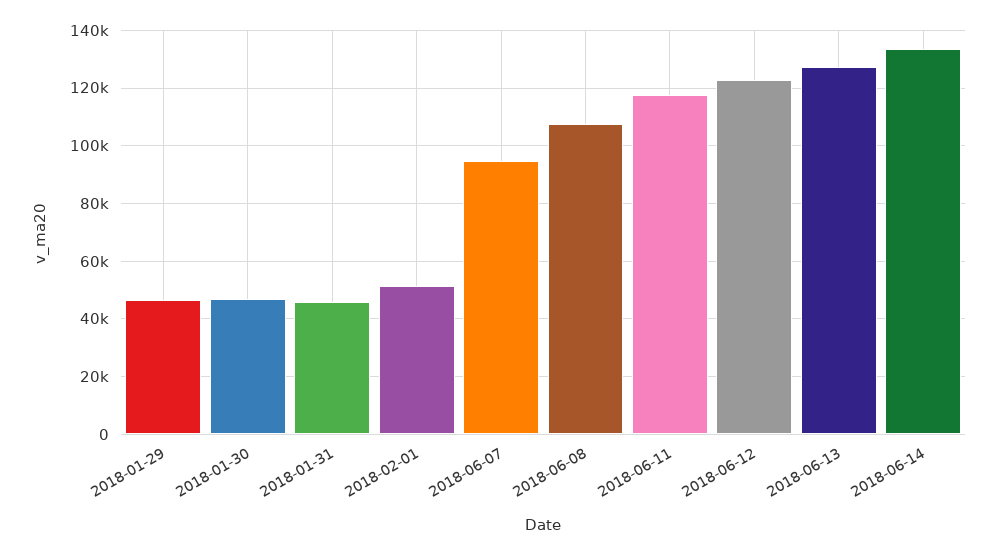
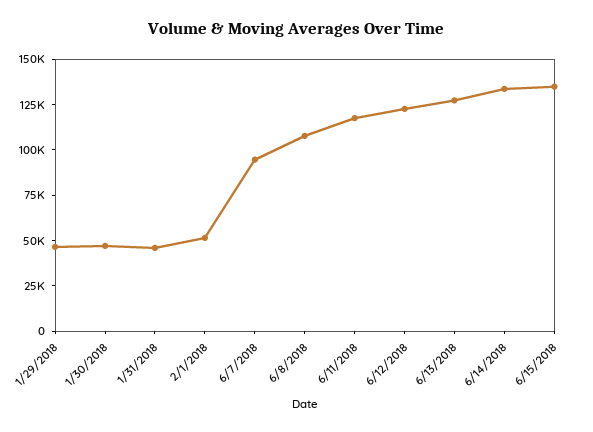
6/15/2018: none -> 135000

